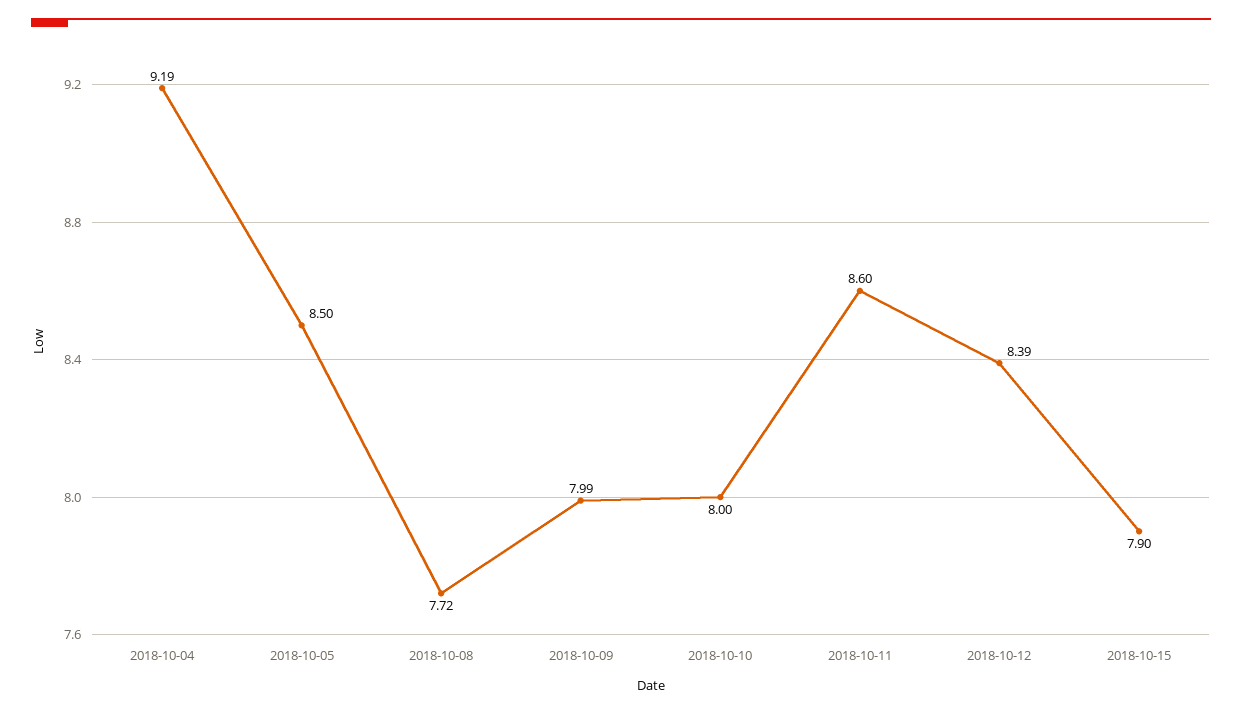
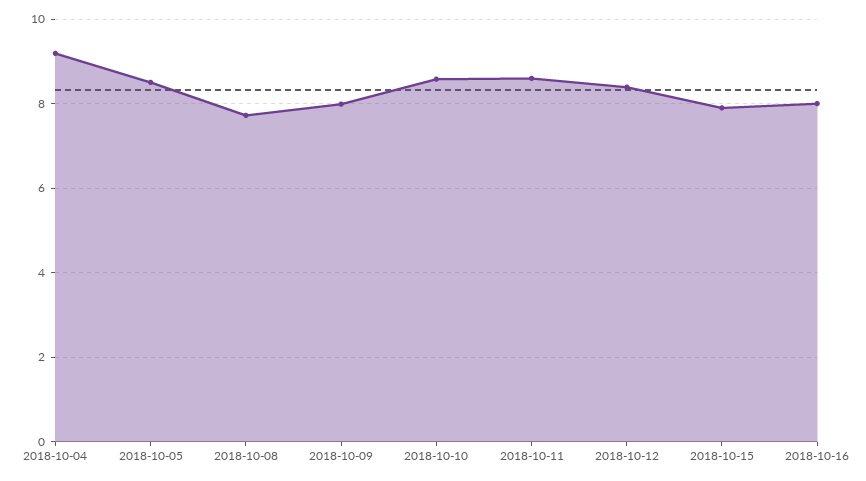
2018-10-10: 8 -> 8.6
2018-10-16: none -> 8

